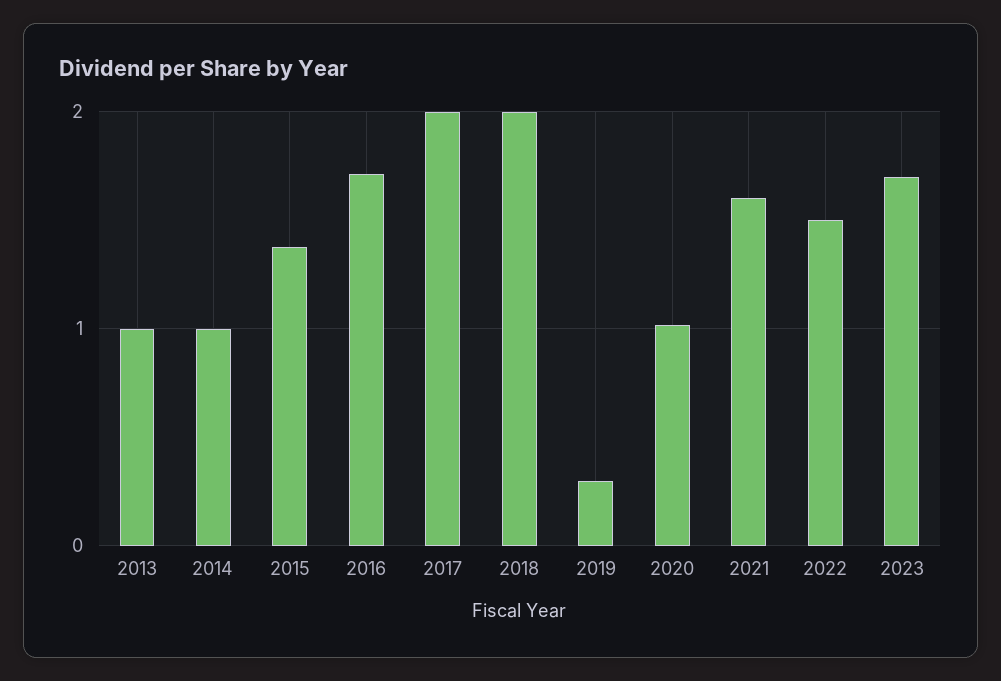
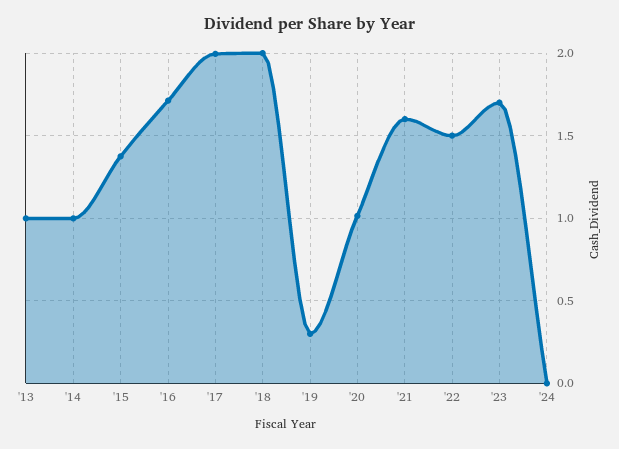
'24: none -> 0

